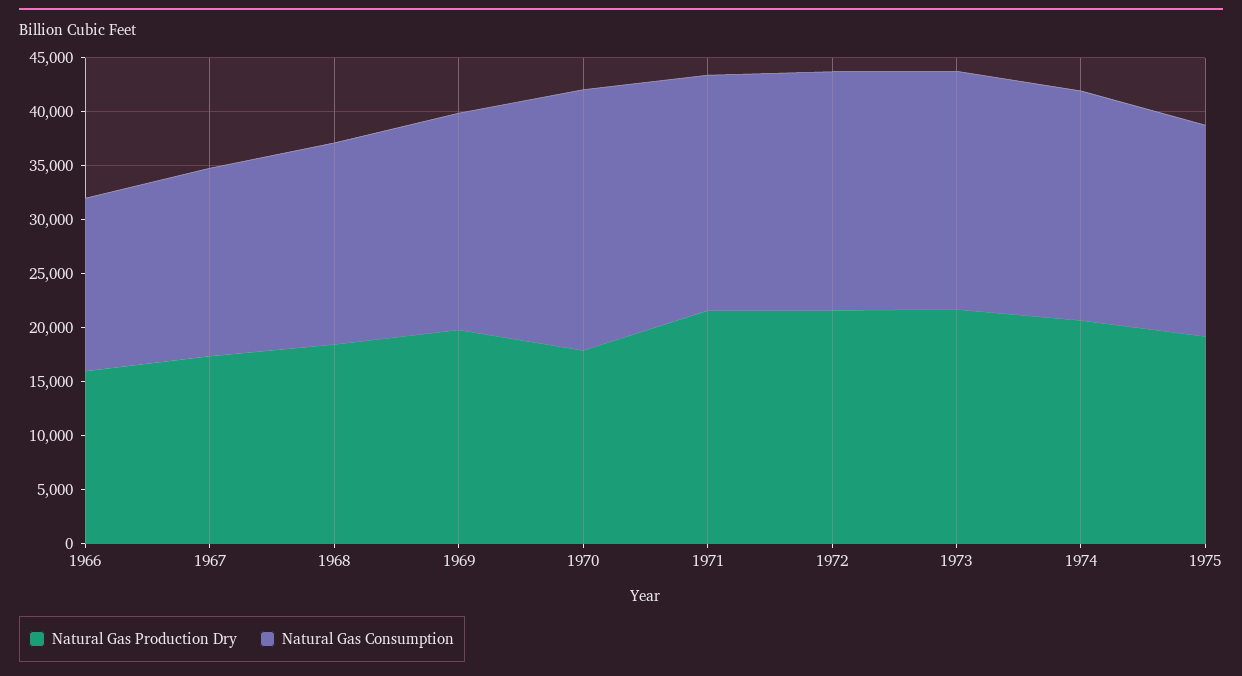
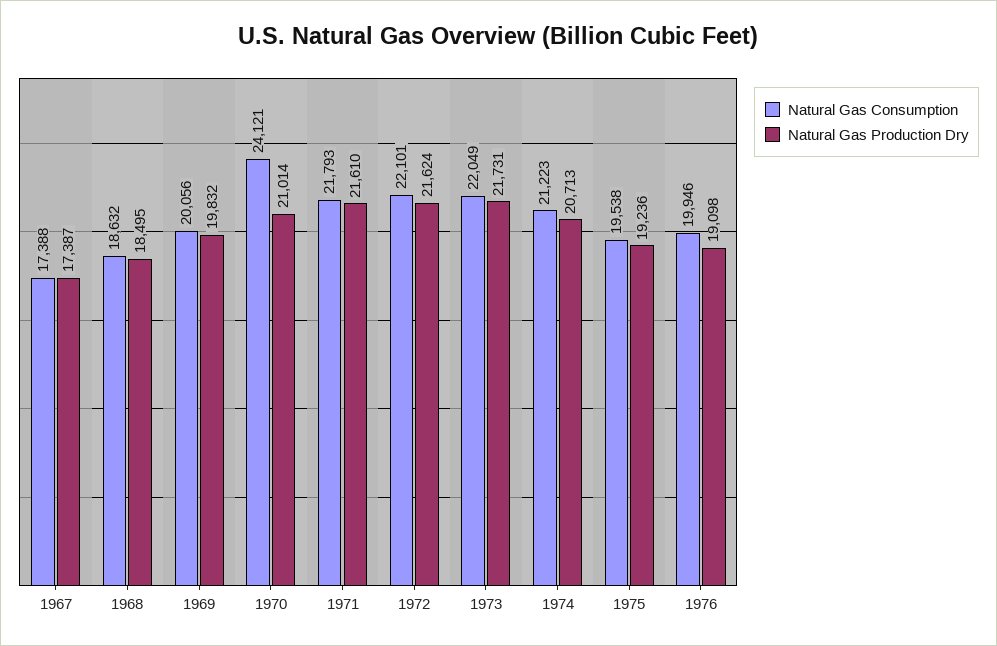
Natural Gas Production Dry, 1966: 16000 -> none
Natural Gas Consumption, 1966: 16000 -> none
Natural Gas Production Dry, 1970: 18000 -> 21014
Natural Gas Consumption, 1976: none -> 19946
Natural Gas Production Dry, 1976: none -> 19098

